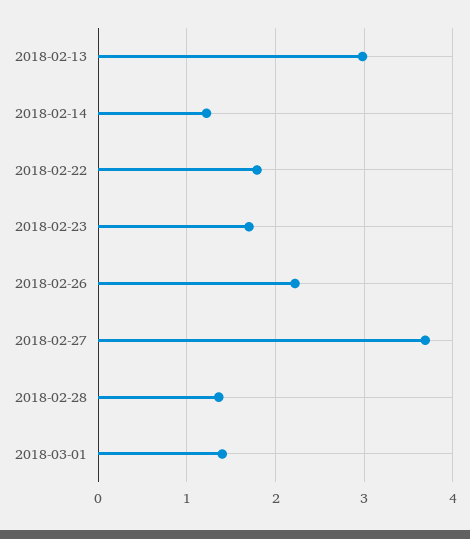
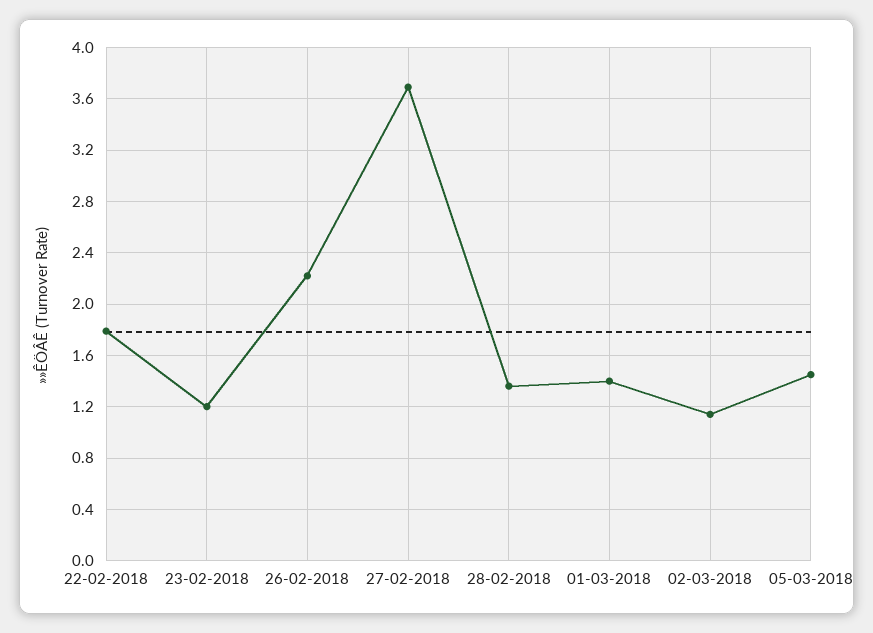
2018-02-13: 3 -> none
2018-02-14: 1.2 -> none
2018-02-23: 1.7 -> 1.2
02-03-2018: none -> 1.15
05-03-2018: none -> 1.45

